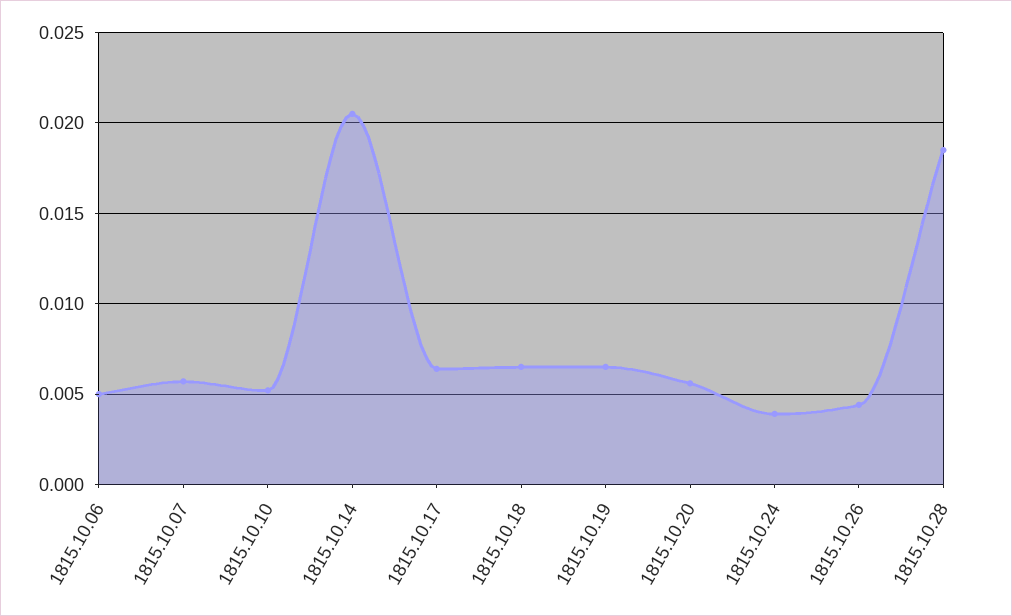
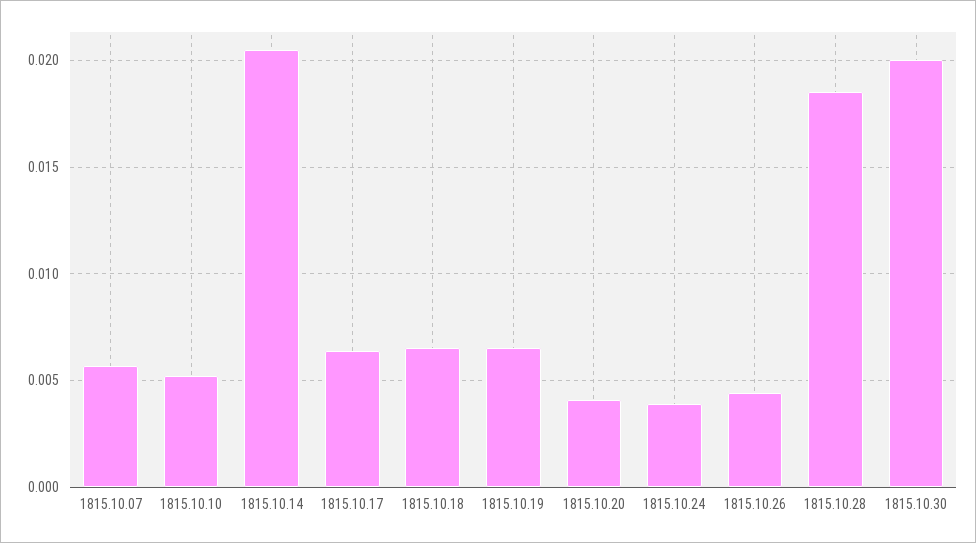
1815.10.06: 0.005 -> none
1815.10.20: 0.0055 -> 0.004
1815.10.30: none -> 0.02

